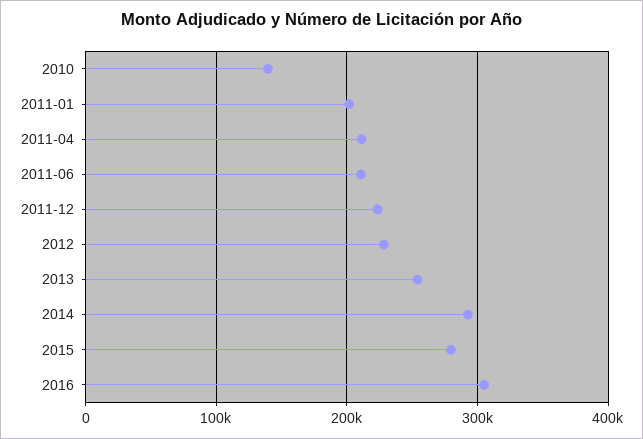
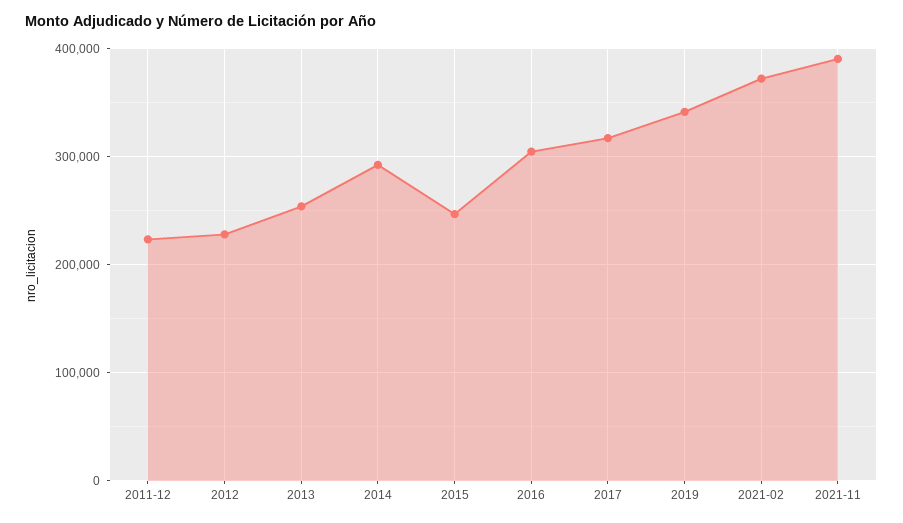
2010: 140000 -> none
2011-01: 200000 -> none
2011-04: 210000 -> none
2011-06: 210000 -> none
2015: 280000 -> 250000
2017: none -> 320000
2019: none -> 340000
2021-02: none -> 370000
2021-11: none -> 390000

